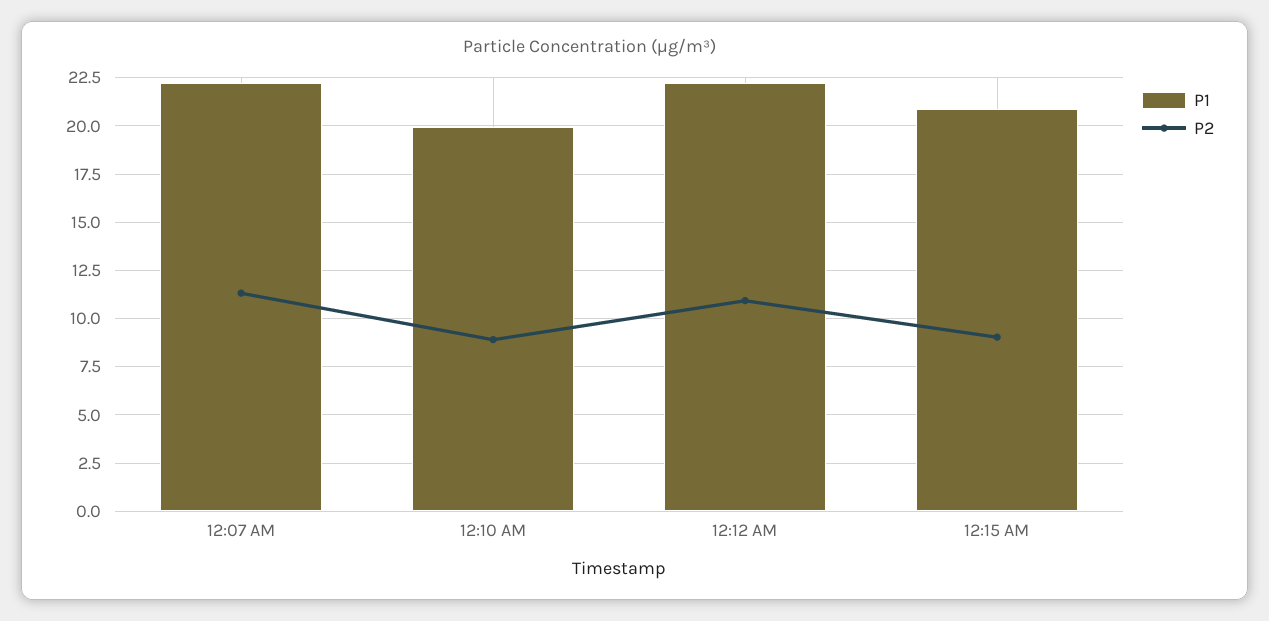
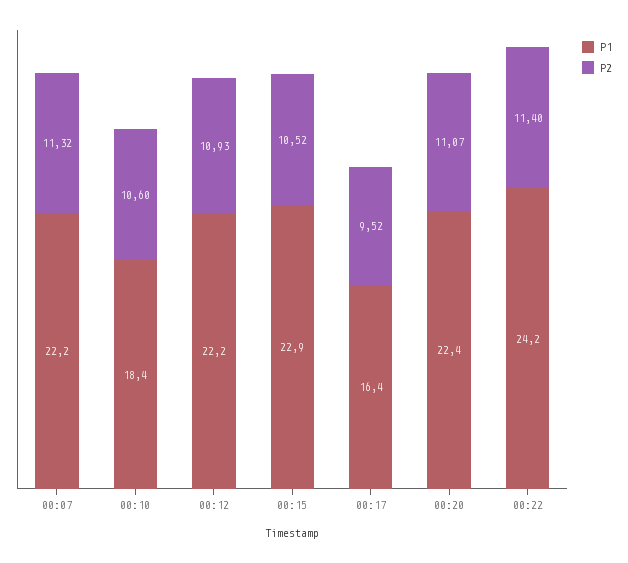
P1, 12:10 AM: 20 -> 18.4
P2, 12:10 AM: 9 -> 10.6
P1, 12:15 AM: 21 -> 22.9
P2, 12:15 AM: 9 -> 10.52
P1, 00:17: none -> 16.4
P2, 00:17: none -> 9.52
P1, 00:20: none -> 22.4
P2, 00:20: none -> 11.07
P1, 00:22: none -> 24.2
P2, 00:22: none -> 11.4

